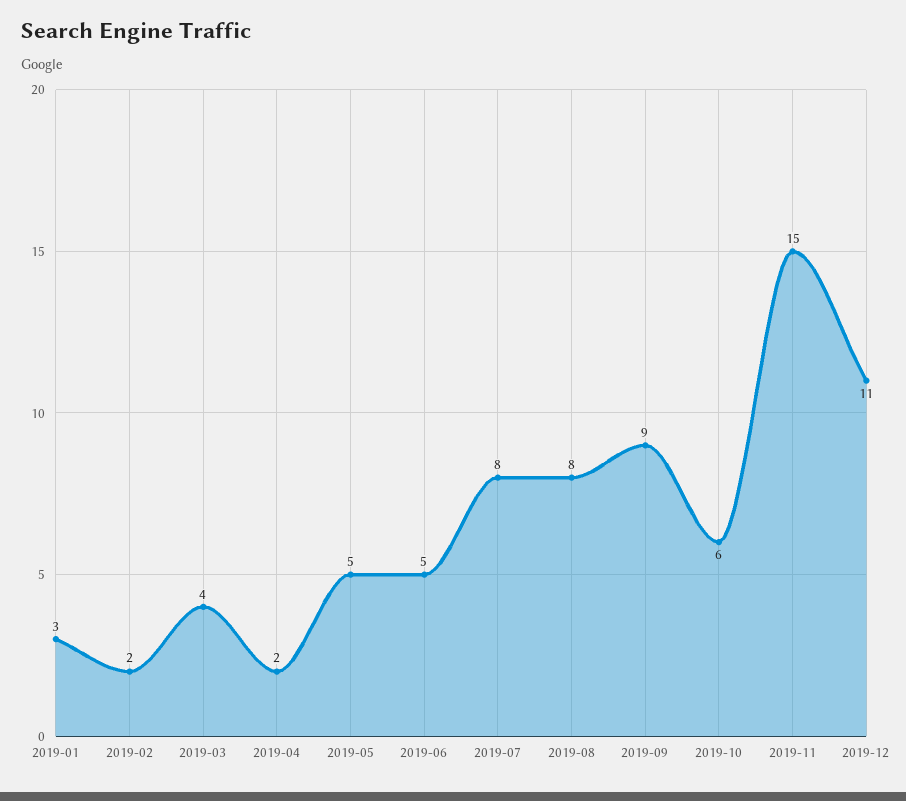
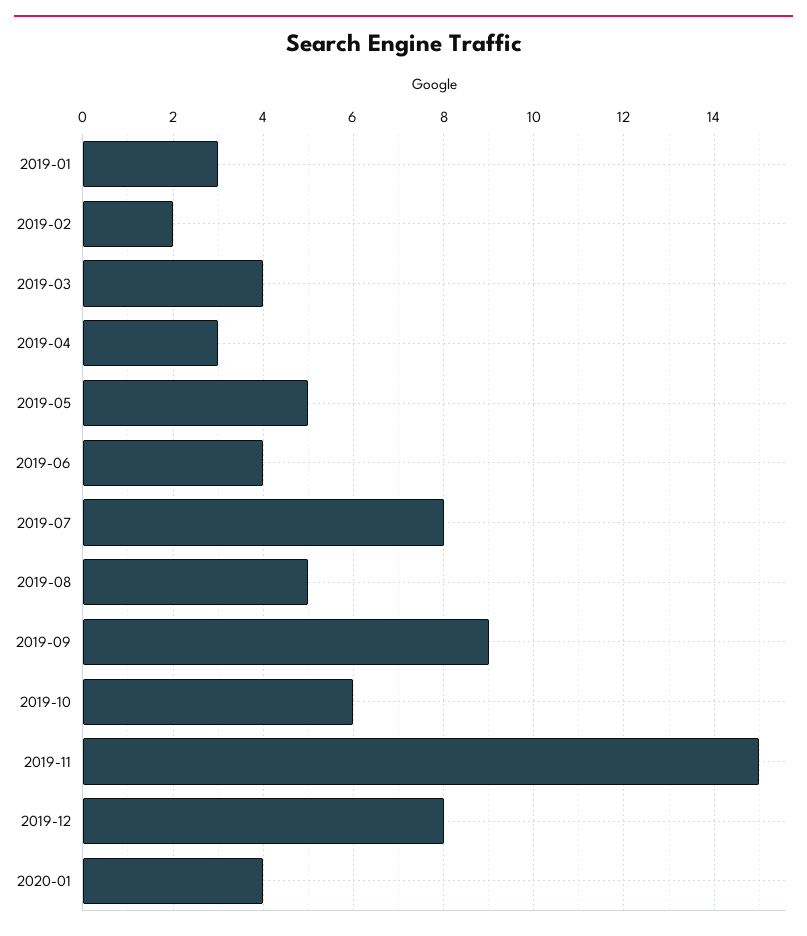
2019-04: 2 -> 3
2019-06: 5 -> 4
2019-08: 8 -> 5
2019-12: 11 -> 8
2020-01: none -> 4

